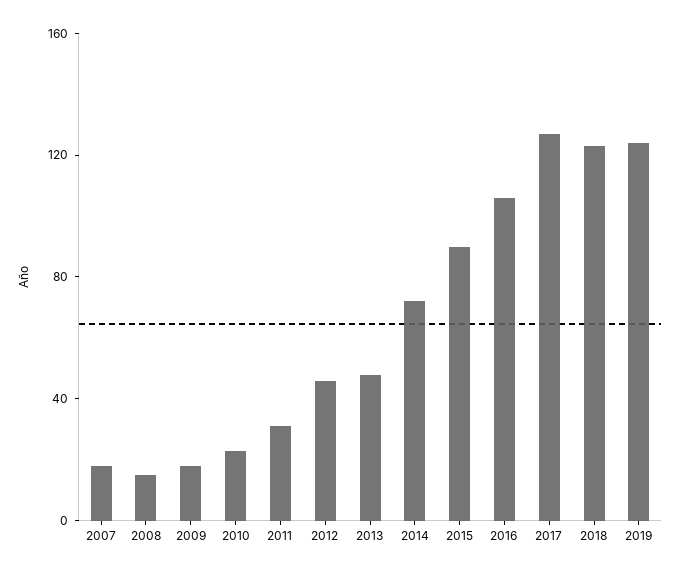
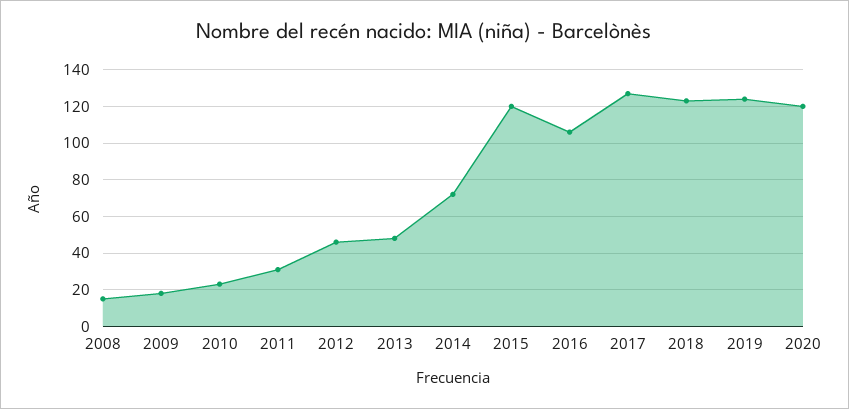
2007: 20 -> none
2015: 90 -> 120
2020: none -> 120

